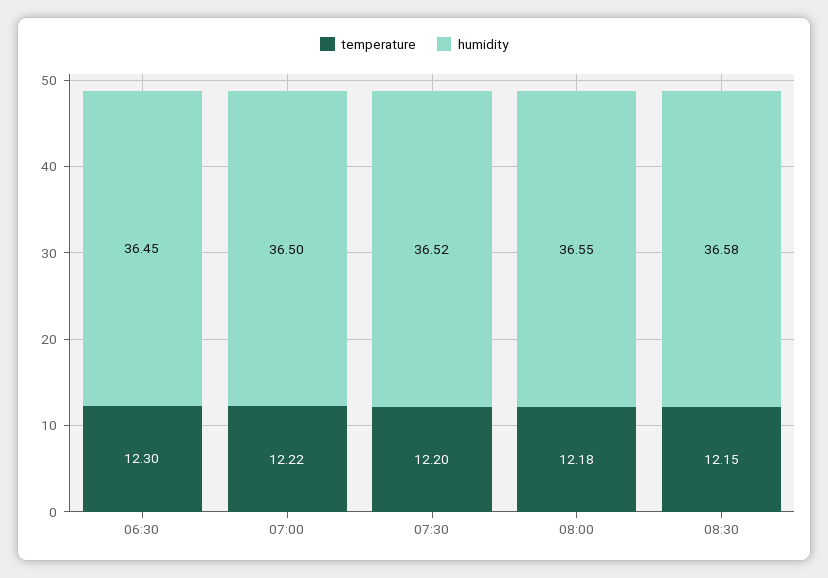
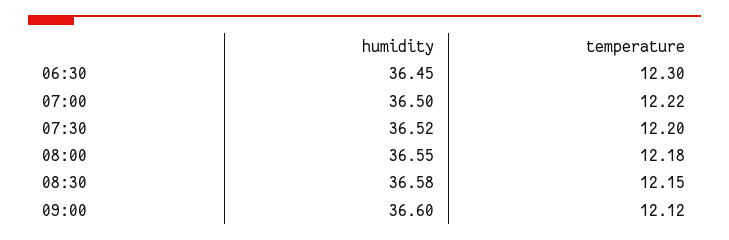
humidity, 09:00: none -> 36.6
temperature, 09:00: none -> 12.12

